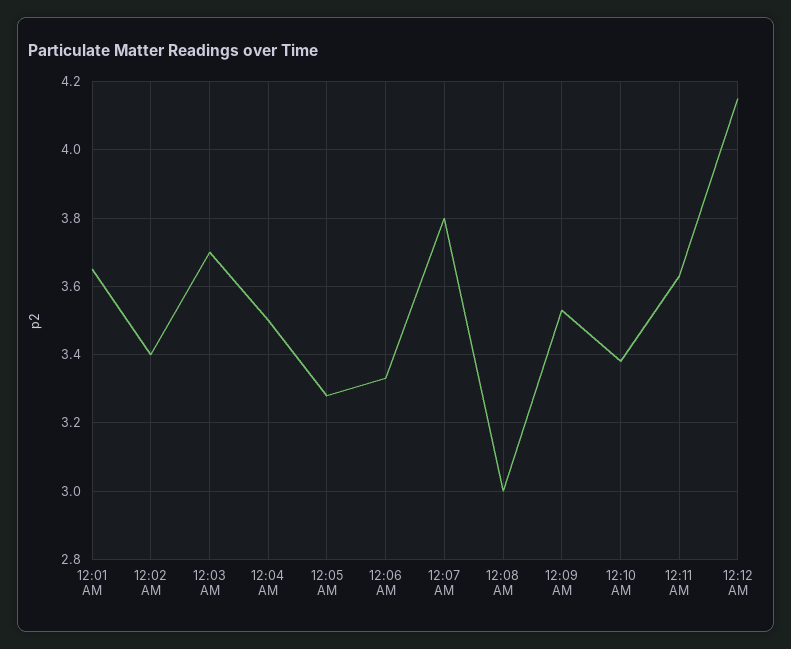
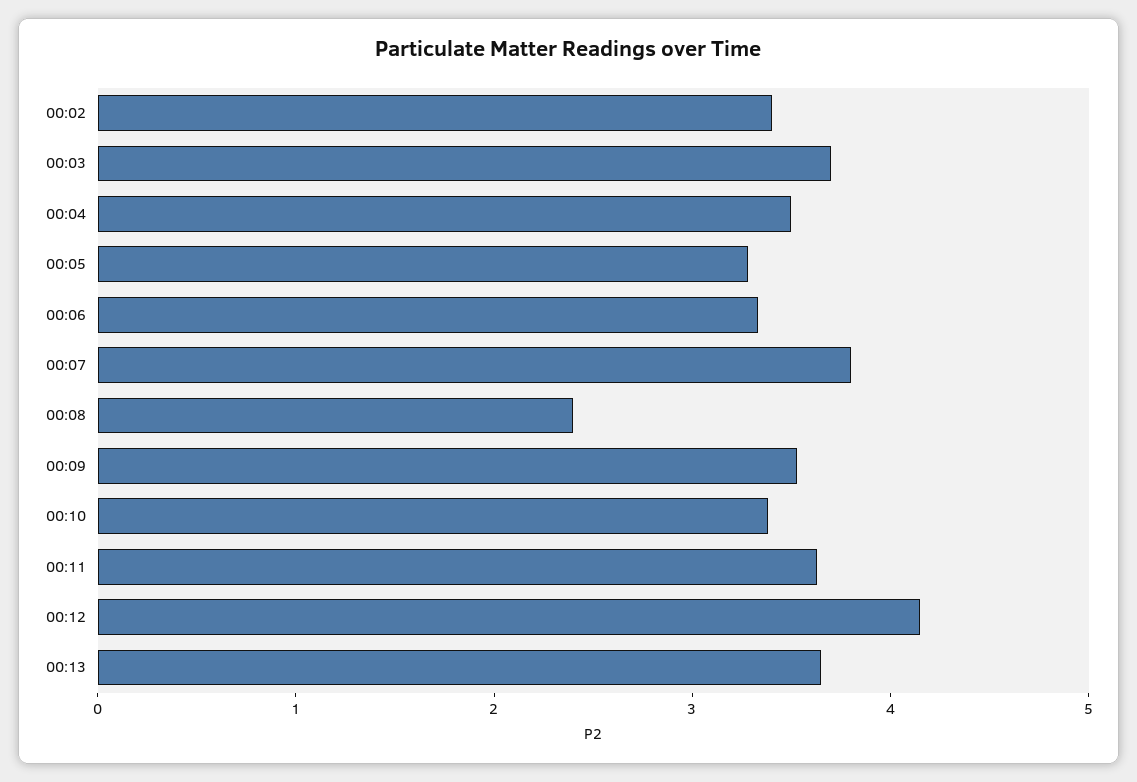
12:01 AM: 3.65 -> none
12:08 AM: 3 -> 2.4
00:13: none -> 3.6

